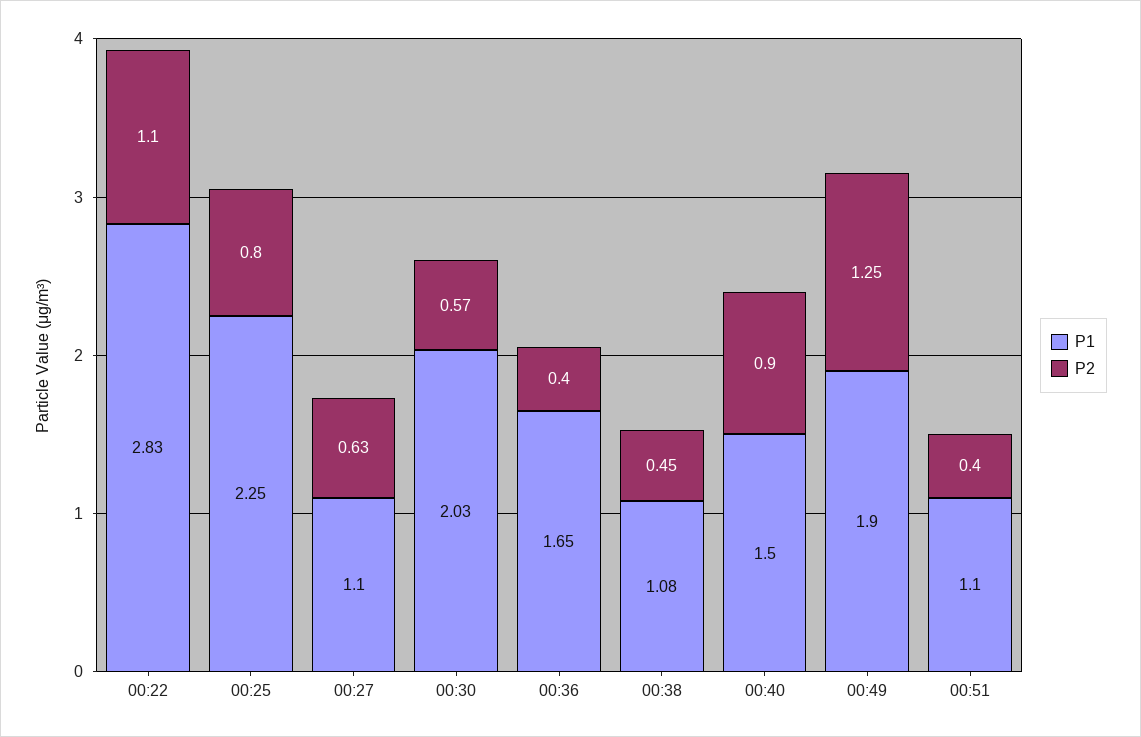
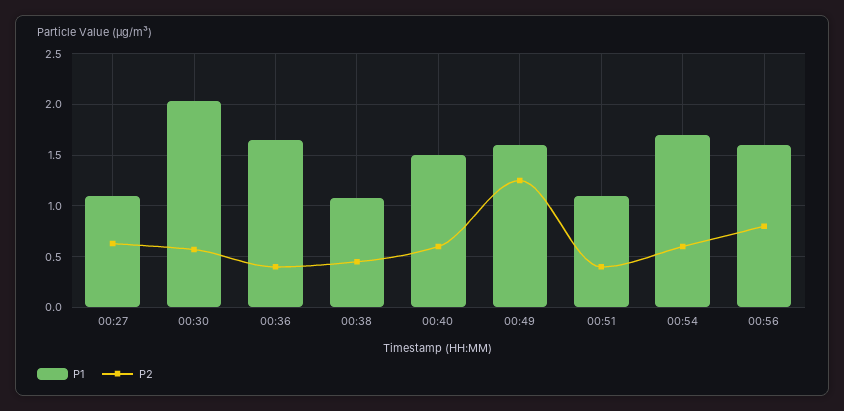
P1, 00:22: 2.83 -> none
P2, 00:22: 1.1 -> none
P1, 00:25: 2.25 -> none
P2, 00:25: 0.8 -> none
P2, 00:40: 0.9 -> 0.6
P1, 00:49: 1.9 -> 1.6
P1, 00:54: none -> 1.7
P2, 00:54: none -> 0.6
P1, 00:56: none -> 1.6
P2, 00:56: none -> 0.8

